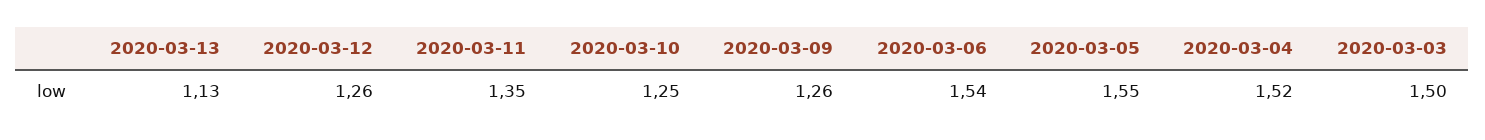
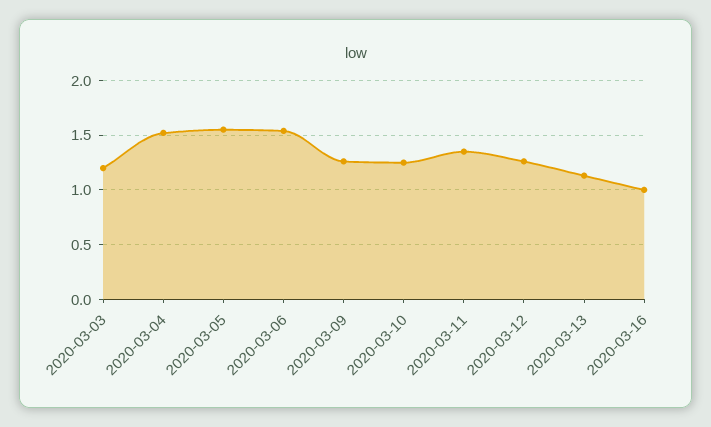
2020-03-03: 1.5 -> 1.2
2020-03-16: none -> 1

